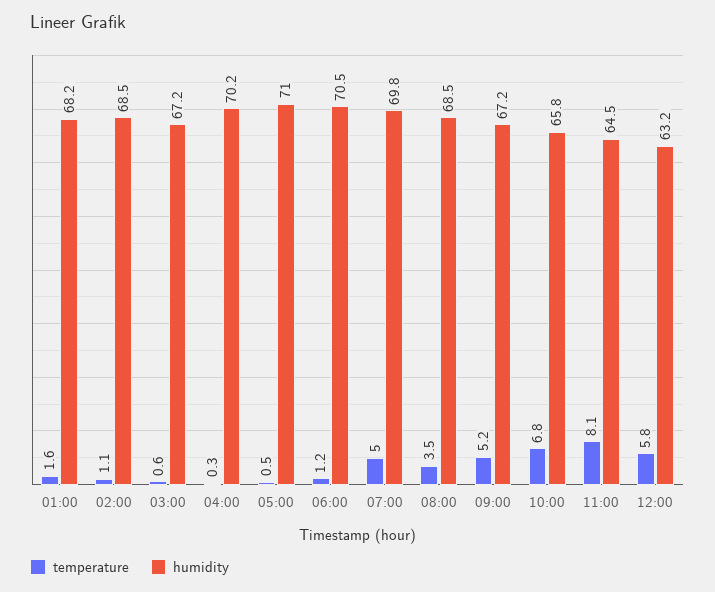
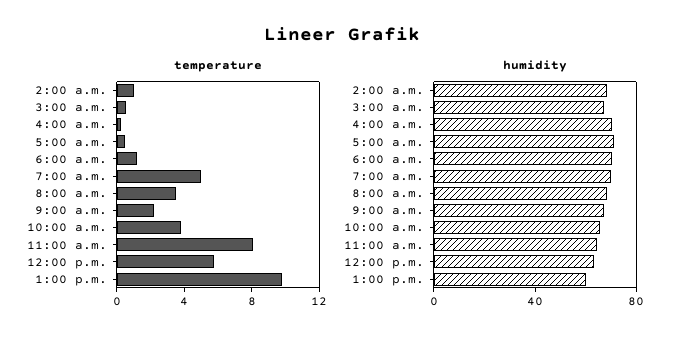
temperature, 01:00: 1.6 -> none
humidity, 01:00: 68.2 -> none
temperature, 09:00: 5.2 -> 2
temperature, 10:00: 6.8 -> 4
temperature, 1:00 p.m.: none -> 10
humidity, 1:00 p.m.: none -> 60

